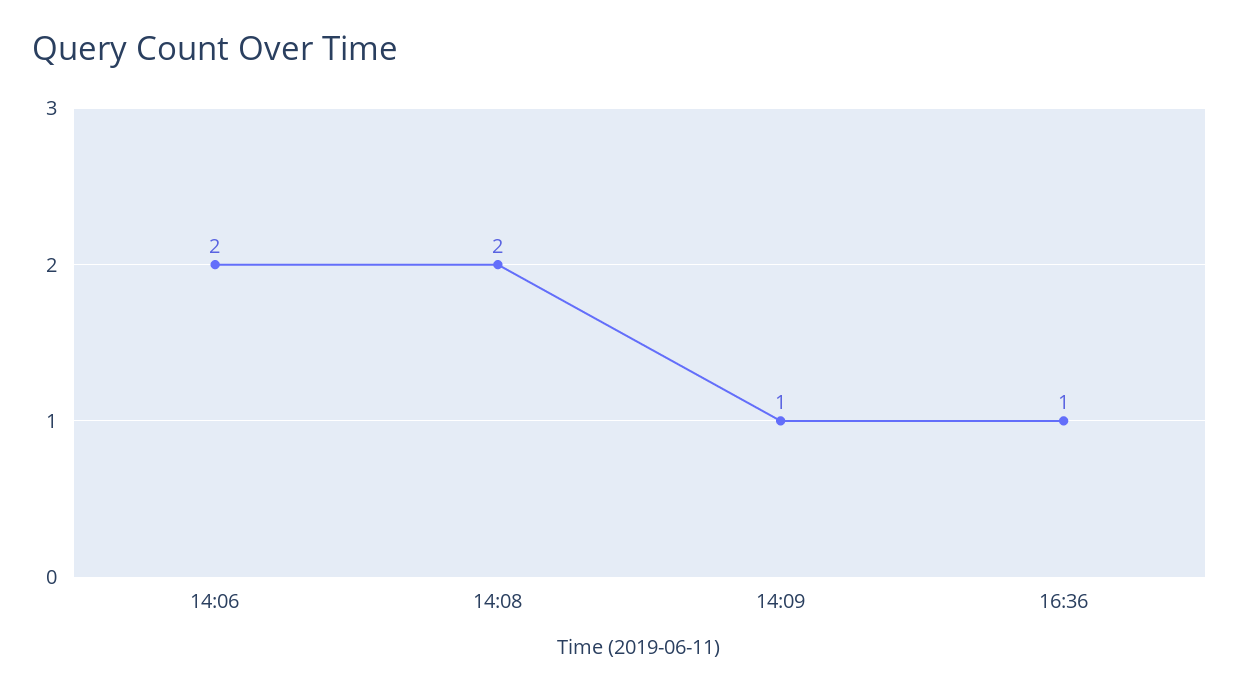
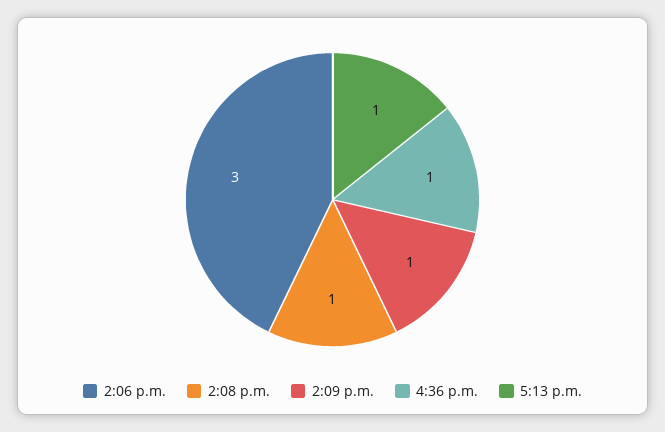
14:06: 2 -> 3
14:08: 2 -> 1
5:13 p.m.: none -> 1

